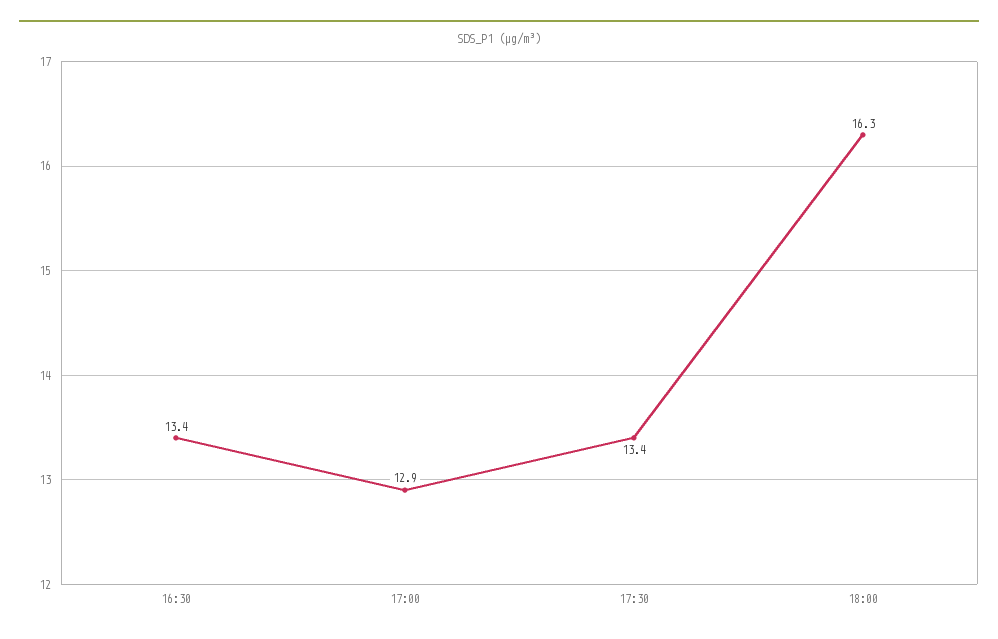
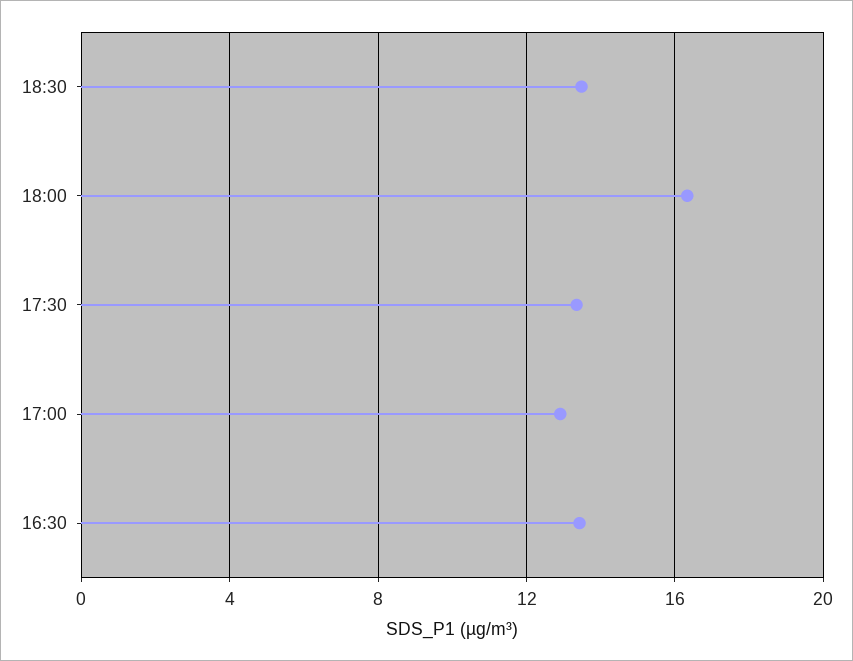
18:30: none -> 13.5

